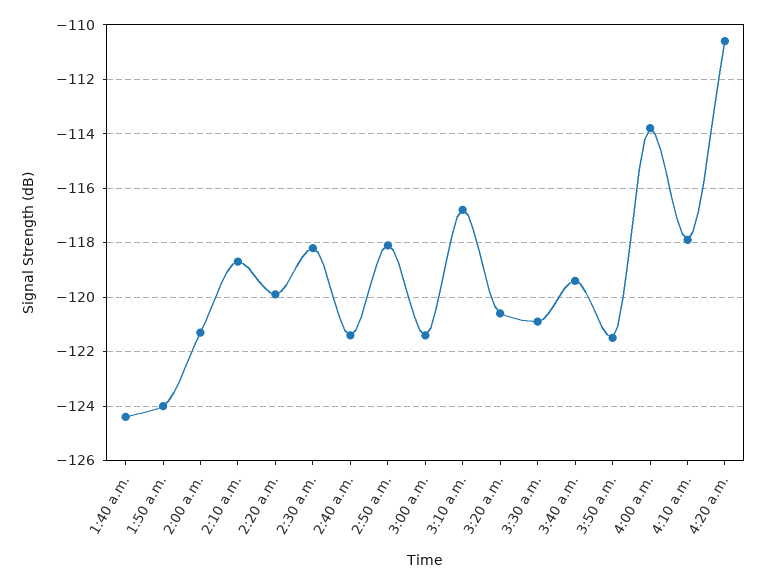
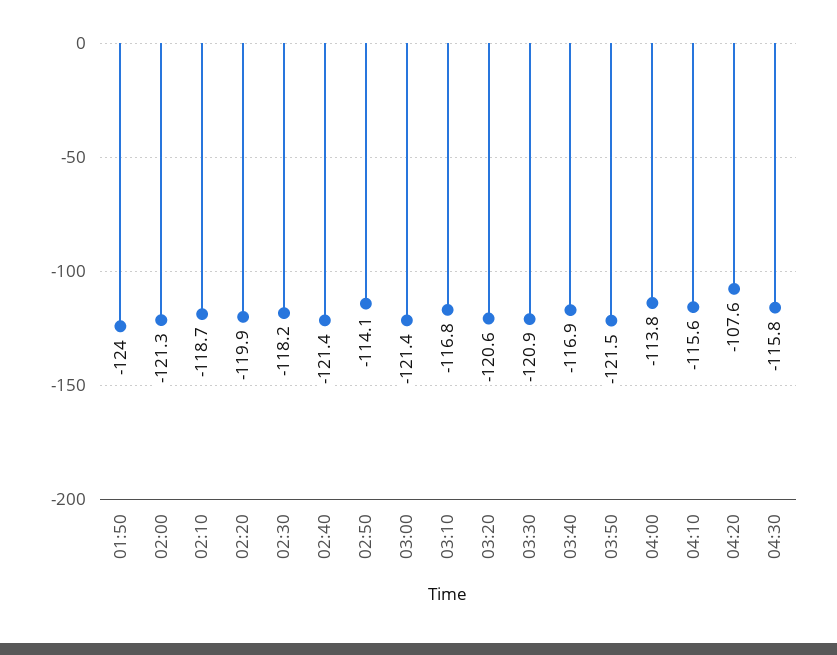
1:40 a.m.: -124.5 -> none
2:50 a.m.: -118 -> -114.1
3:40 a.m.: -119.5 -> -116.9
4:10 a.m.: -118 -> -115.6
4:20 a.m.: -110.5 -> -107.6
04:30: none -> -115.8

